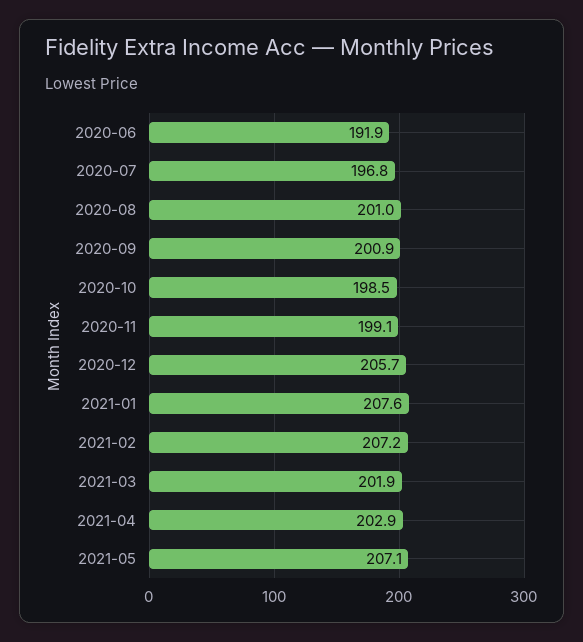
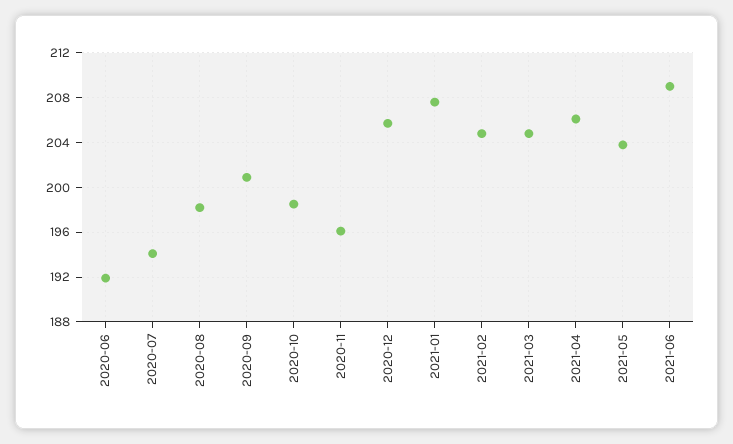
2020-07: 196.8 -> 194
2020-08: 201 -> 198
2020-11: 199.1 -> 196
2021-02: 207.2 -> 205
2021-03: 201.9 -> 205
2021-04: 202.9 -> 206
2021-05: 207.1 -> 204
2021-06: none -> 209

